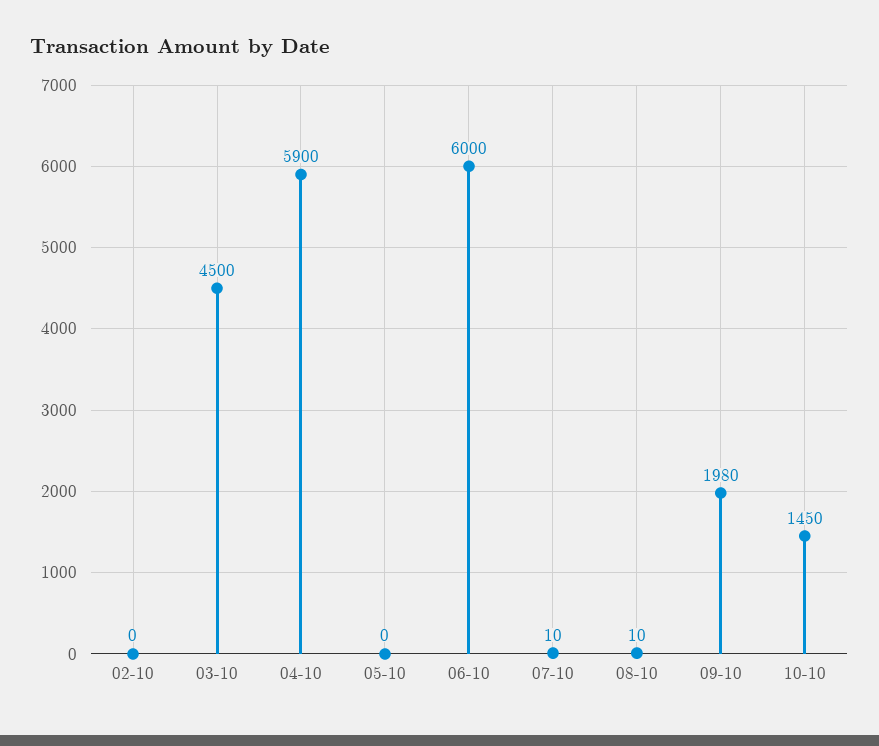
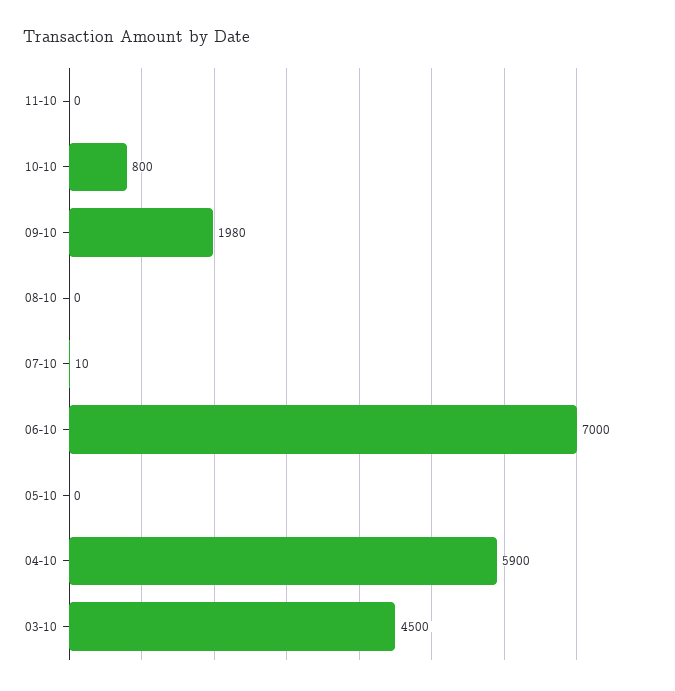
02-10: 0 -> none
06-10: 6000 -> 7000
08-10: 10 -> 0
10-10: 1450 -> 800
11-10: none -> 0

